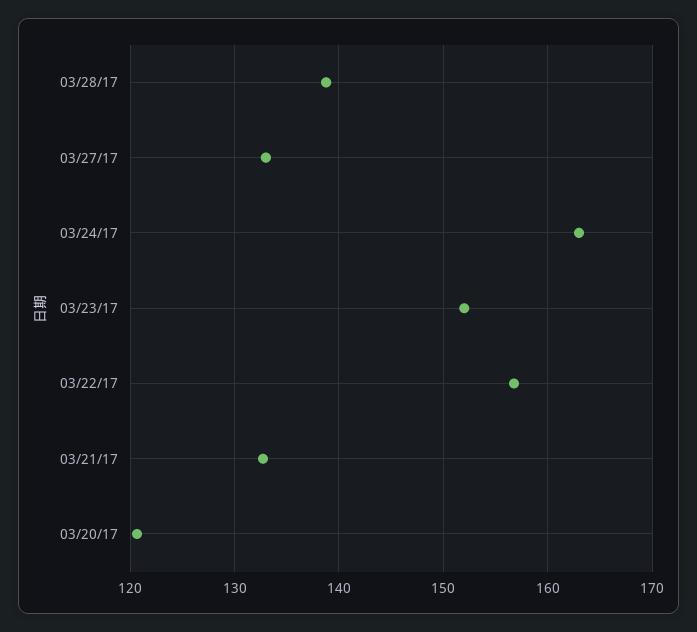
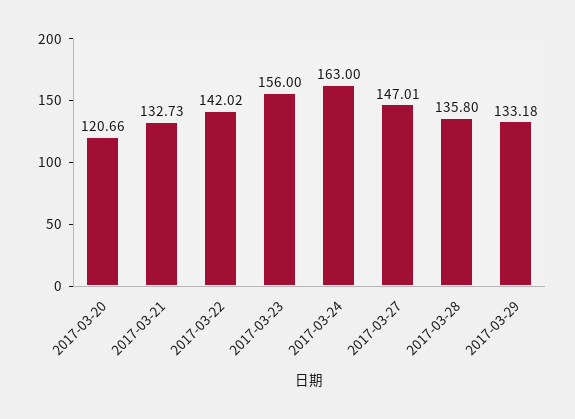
03/28/17: 139 -> 135.8
03/27/17: 133 -> 147.01
03/23/17: 152 -> 156
03/22/17: 157 -> 142.02
2017-03-29: none -> 133.18

